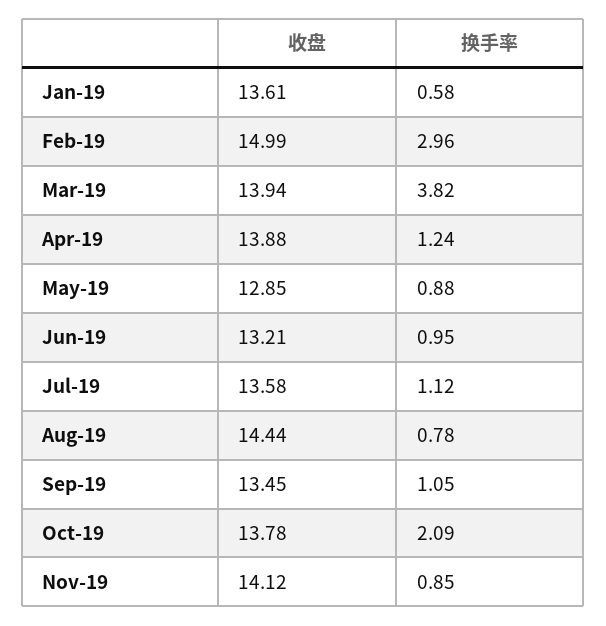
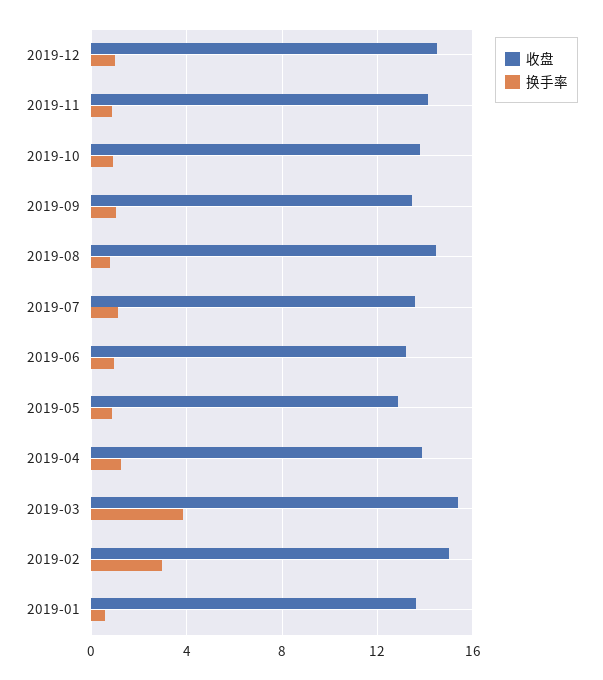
收盘, Mar-19: 13.94 -> 15.5
换手率, Oct-19: 2.09 -> 1
收盘, 2019-12: none -> 14.5
换手率, 2019-12: none -> 1

